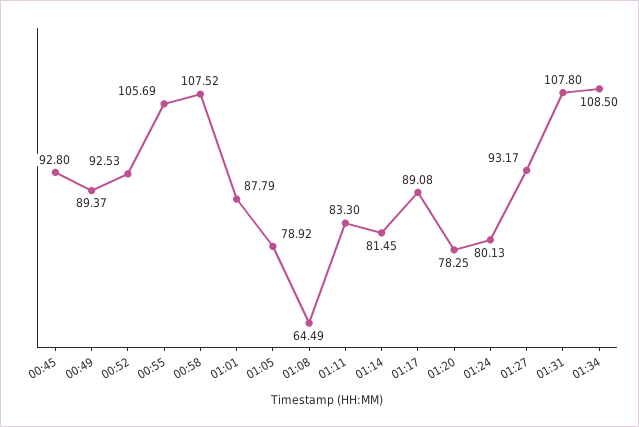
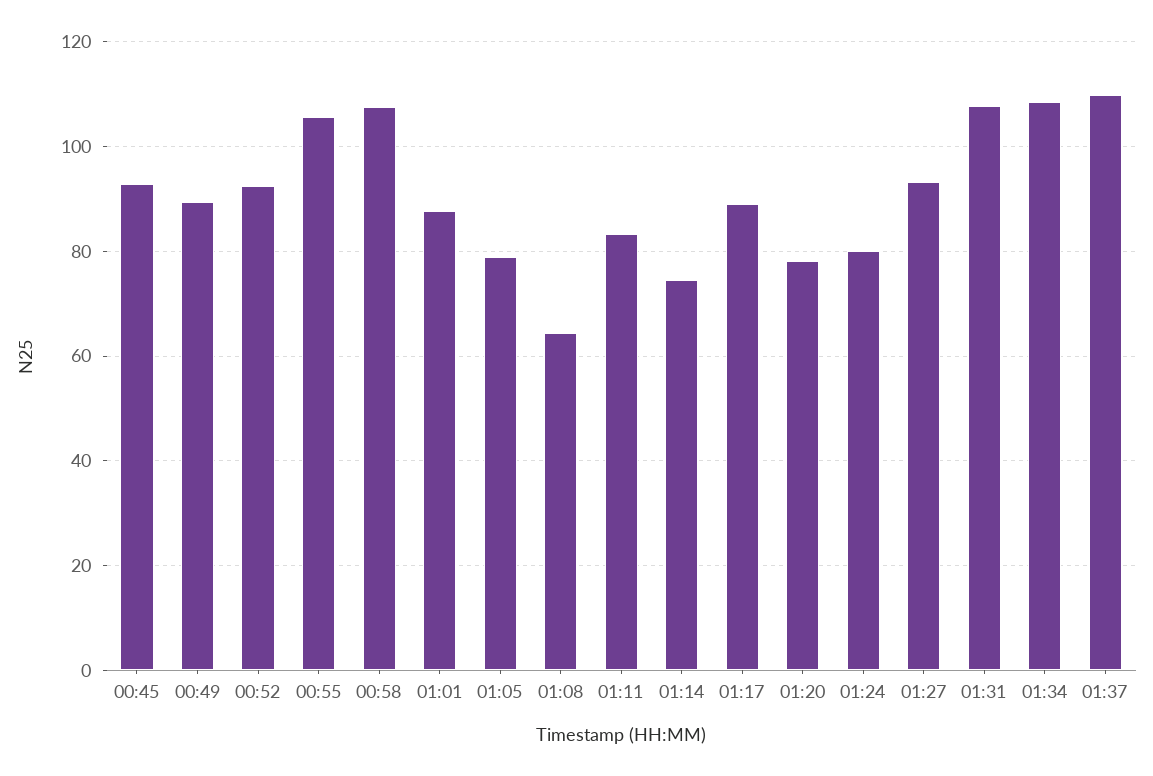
01:14: 81.45 -> 74
01:37: none -> 110

